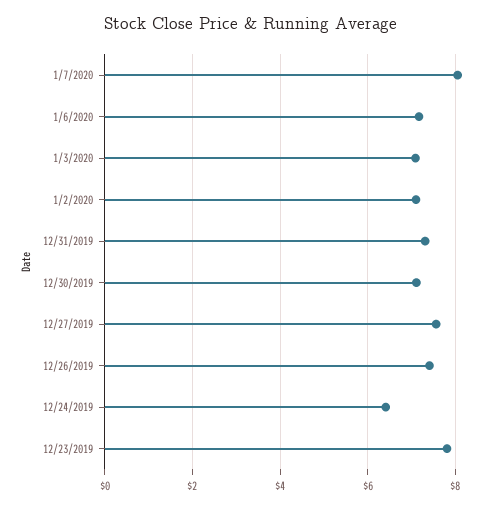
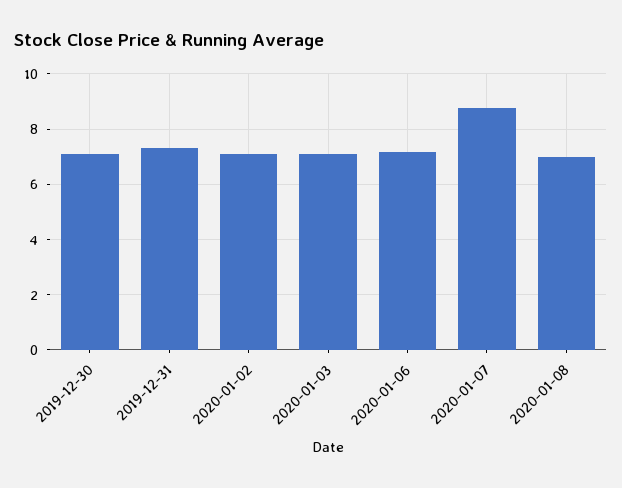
1/7/2020: 8 -> 8.75
12/27/2019: 7.6 -> none
12/26/2019: 7.4 -> none
12/24/2019: 6.4 -> none
12/23/2019: 7.8 -> none
2020-01-08: none -> 7

